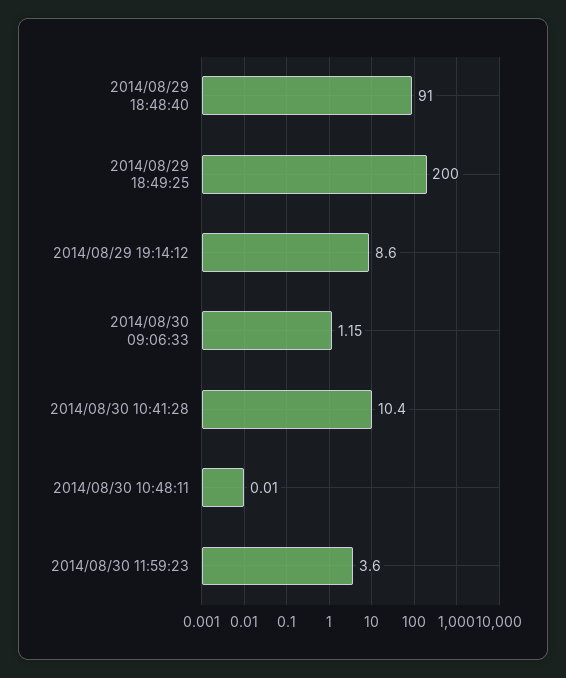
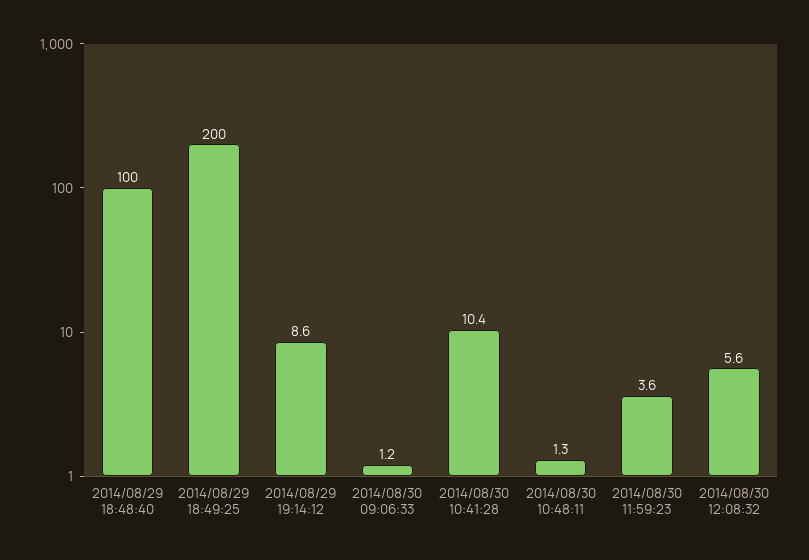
2014/08/29 18:48:40: 91 -> 100
2014/08/30 10:48:11: 0.01 -> 1.3
2014/08/30 12:08:32: none -> 5.6

